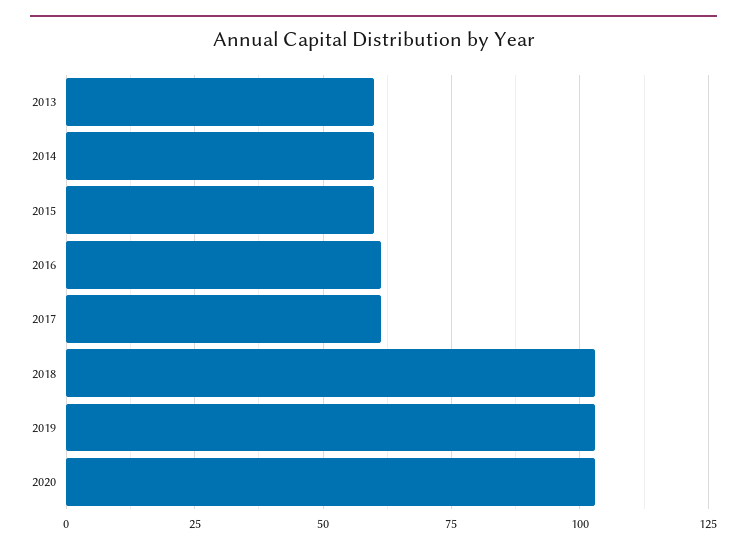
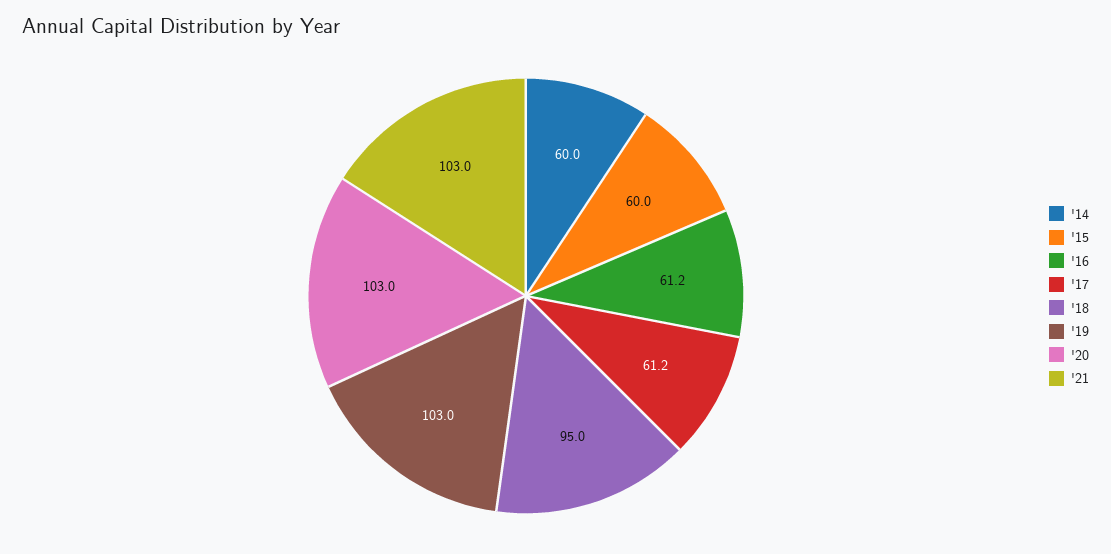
2013: 60 -> none
2018: 102.5 -> 95
'21: none -> 103

